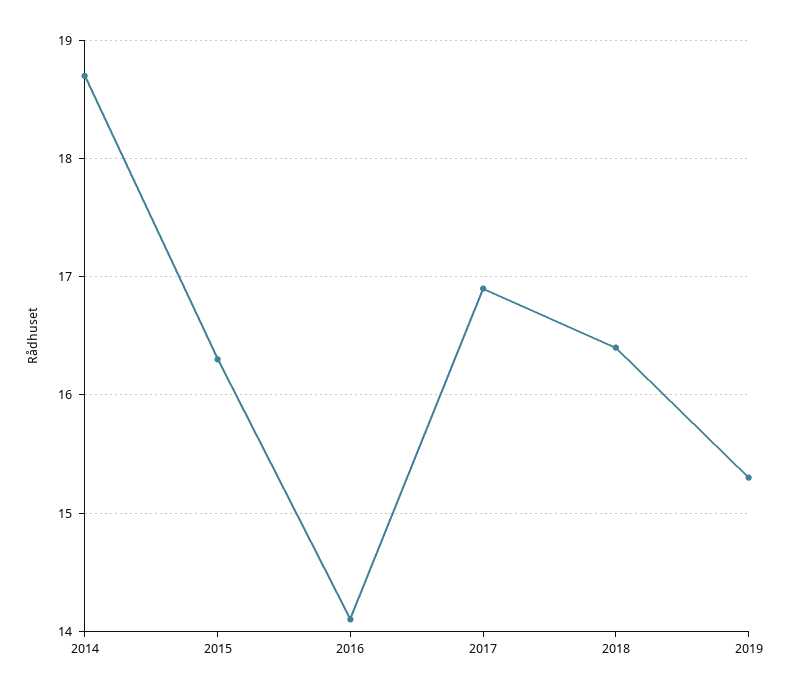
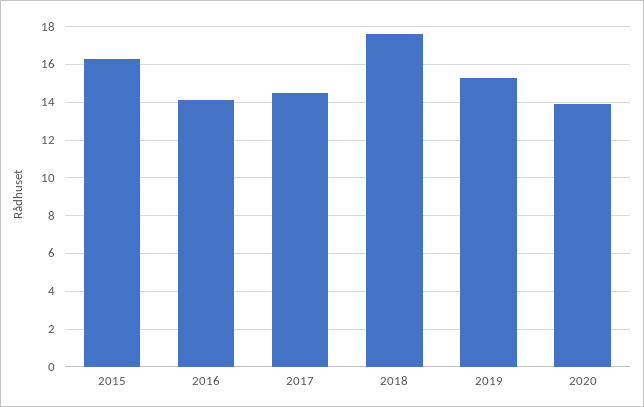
2014: 18.7 -> none
2017: 16.9 -> 14.5
2018: 16.4 -> 17.5
2020: none -> 14

